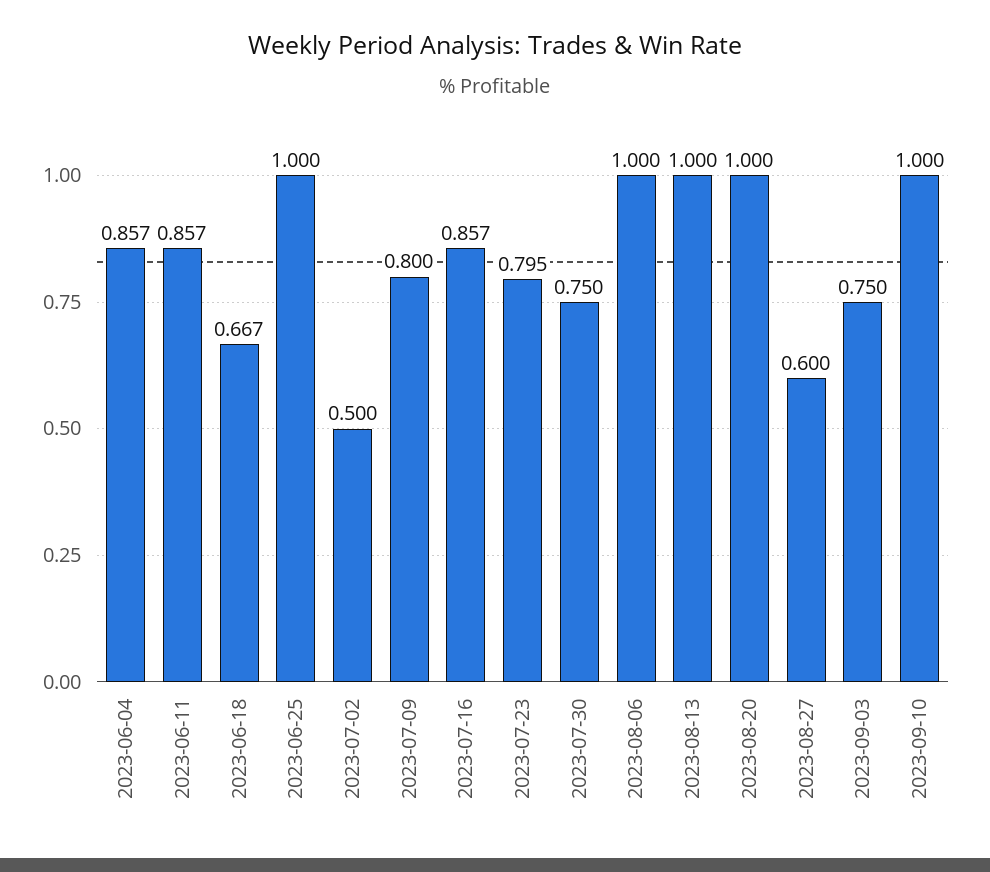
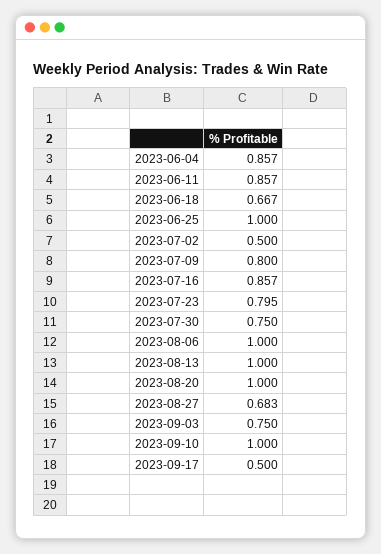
2023-08-27: 0.6 -> 0.683
2023-09-17: none -> 0.5

